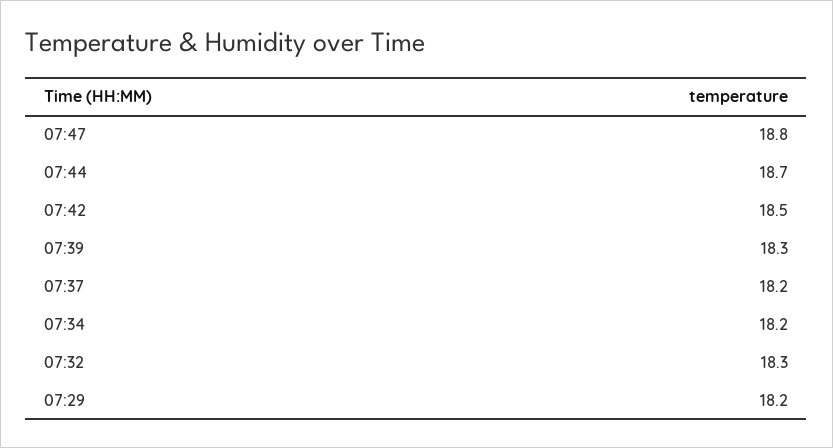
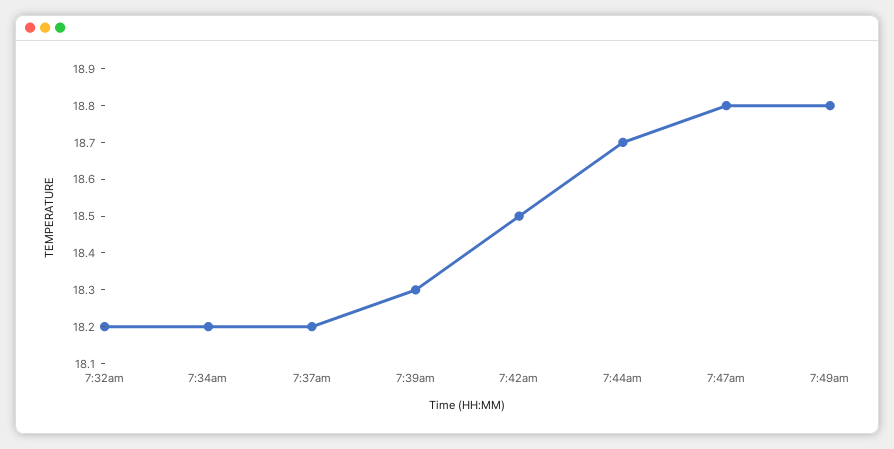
07:32: 18.3 -> 18.2
07:29: 18.2 -> none
7:49am: none -> 18.8

